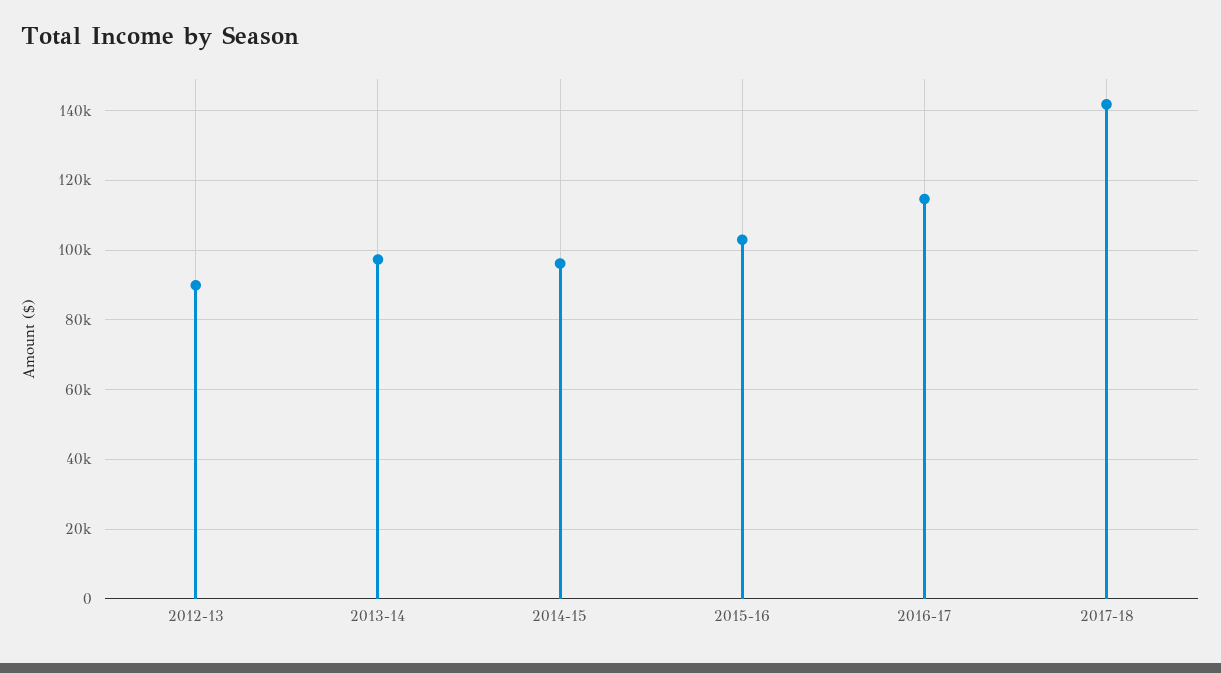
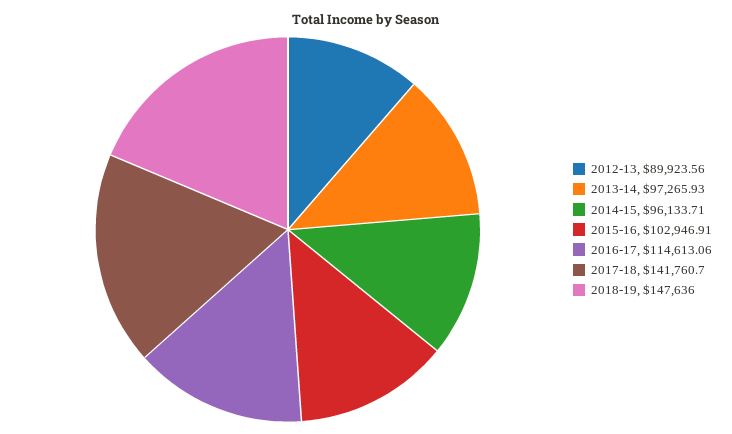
2018-19: none -> 147636

